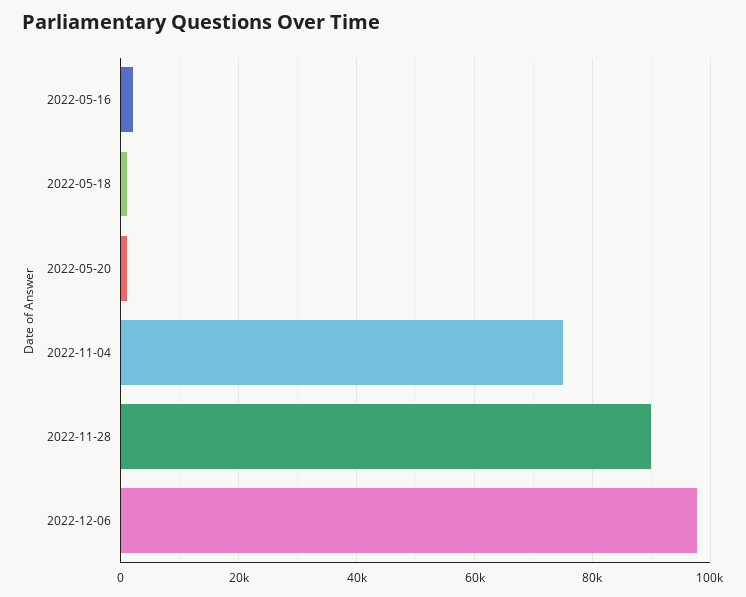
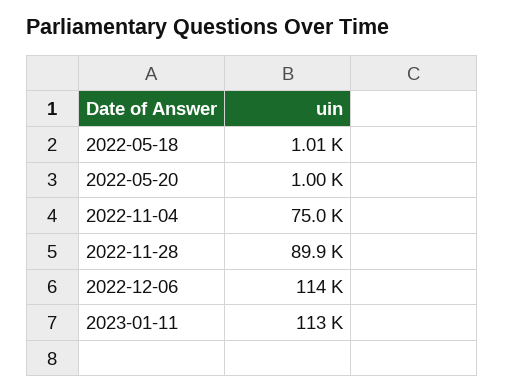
2022-05-16: 2000 -> none
2022-12-06: 98000 -> 114000
2023-01-11: none -> 113000

